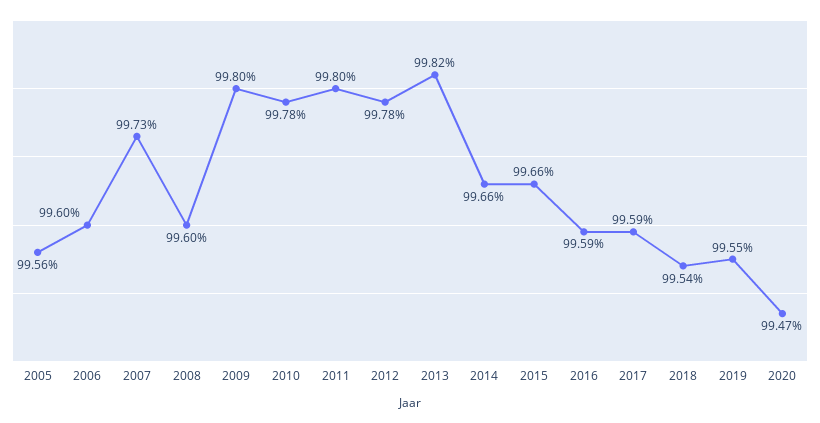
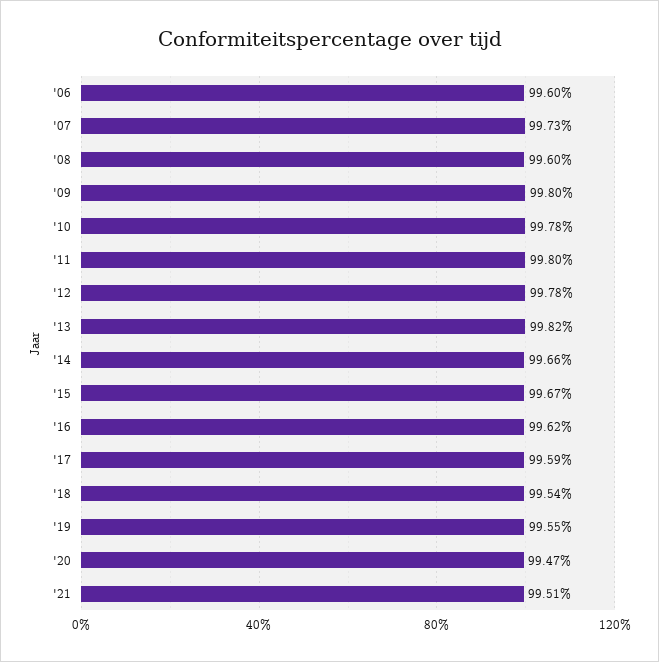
2005: 99.56 -> none
2015: 99.66 -> 99.67
2016: 99.59 -> 99.62
'21: none -> 99.51

